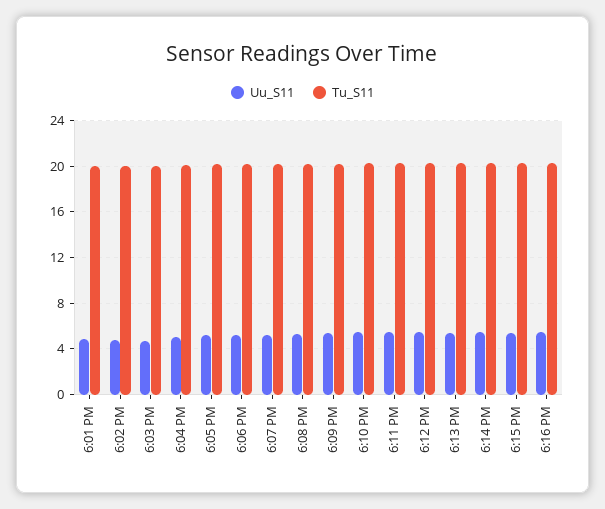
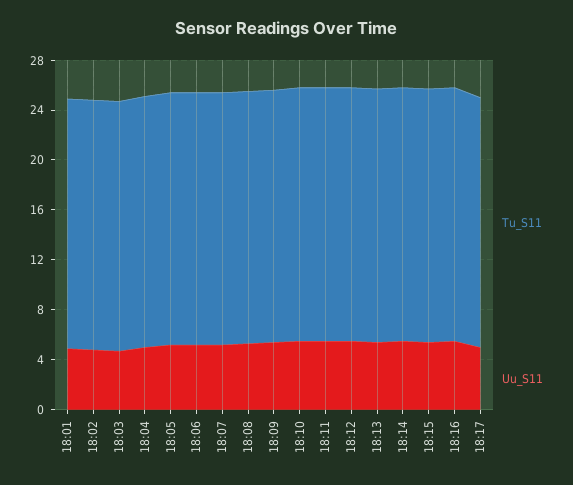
Tu_S11, 18:17: none -> 20
Uu_S11, 18:17: none -> 5

